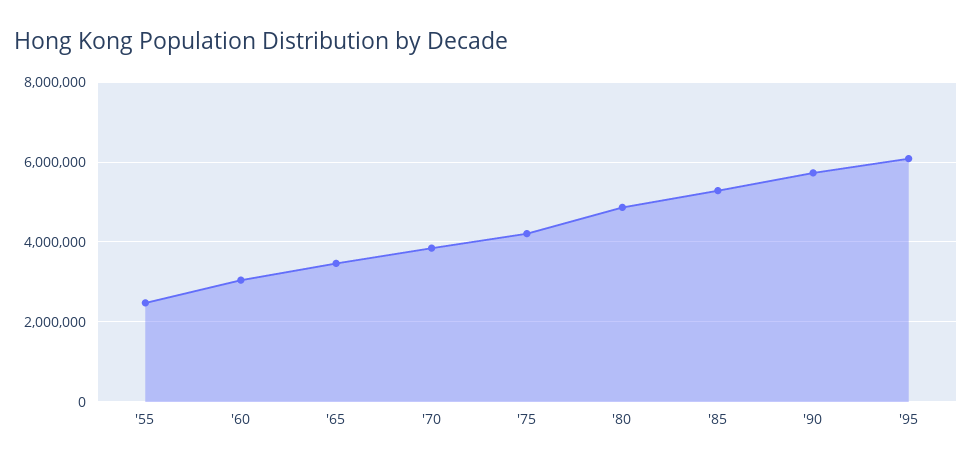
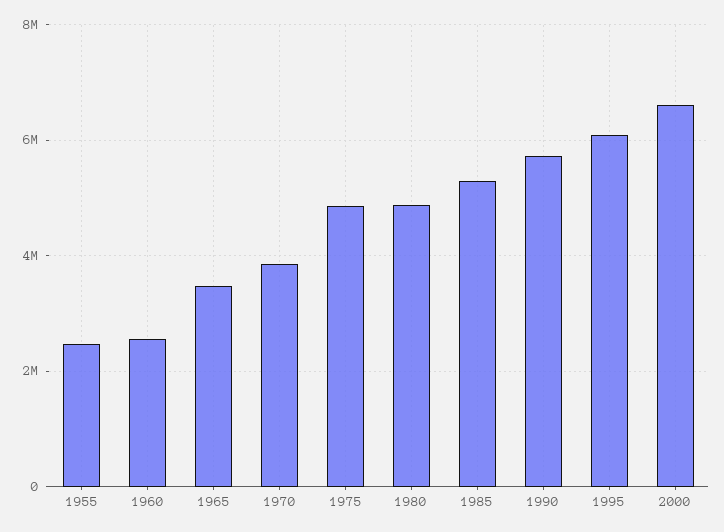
'60: 3000000 -> 2600000
'75: 4200000 -> 4800000
2000: none -> 6600000

